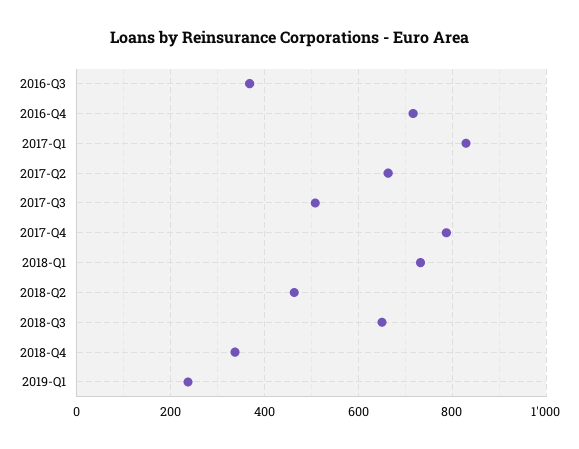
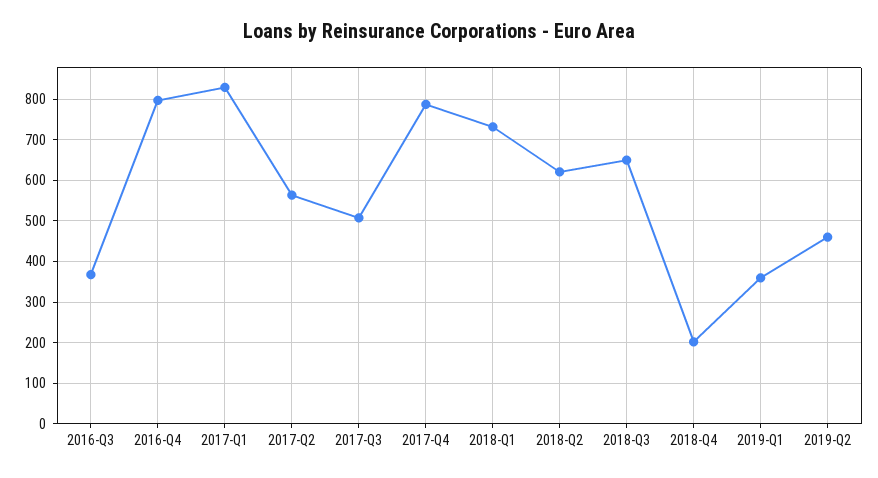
2016-Q4: 720 -> 800
2017-Q2: 660 -> 560
2018-Q2: 460 -> 620
2018-Q4: 340 -> 200
2019-Q1: 240 -> 360
2019-Q2: none -> 460

